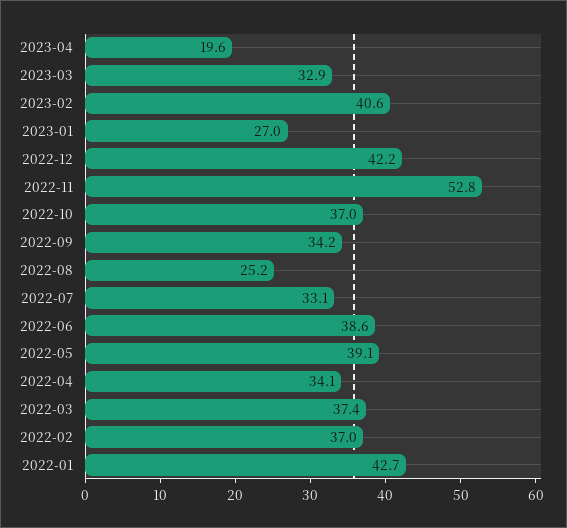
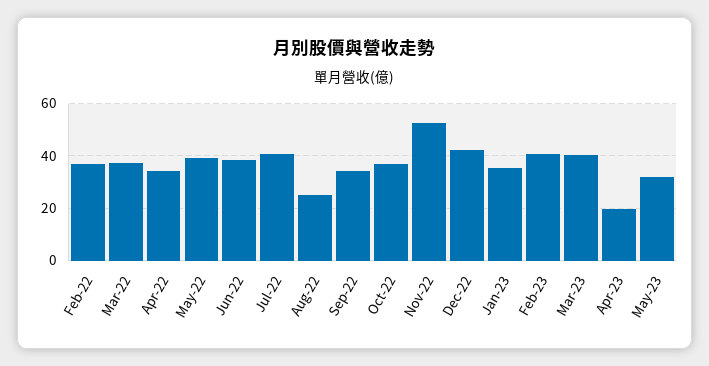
2023-03: 32.9 -> 40
2023-01: 27 -> 35
2022-07: 33.1 -> 40
2022-01: 42.7 -> none
May-23: none -> 32.5

